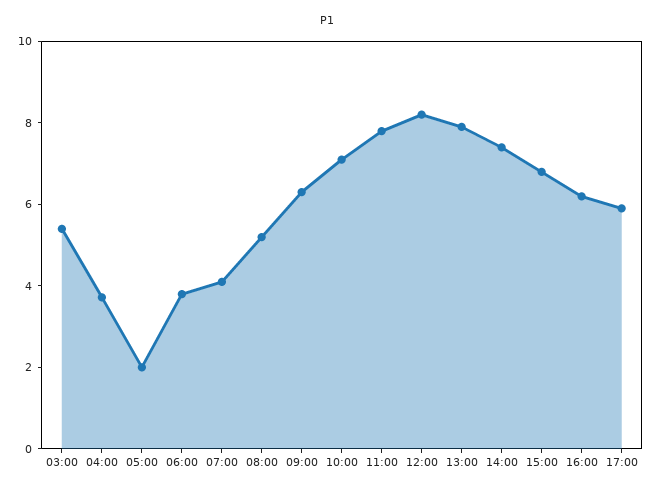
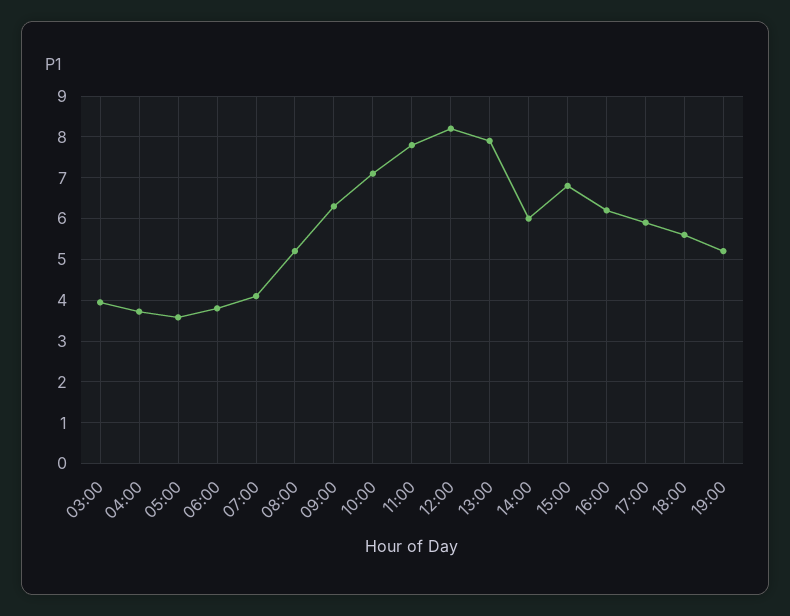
03:00: 5.5 -> 4
05:00: 2 -> 3.6
14:00: 7.5 -> 6
18:00: none -> 5.6
19:00: none -> 5.2

